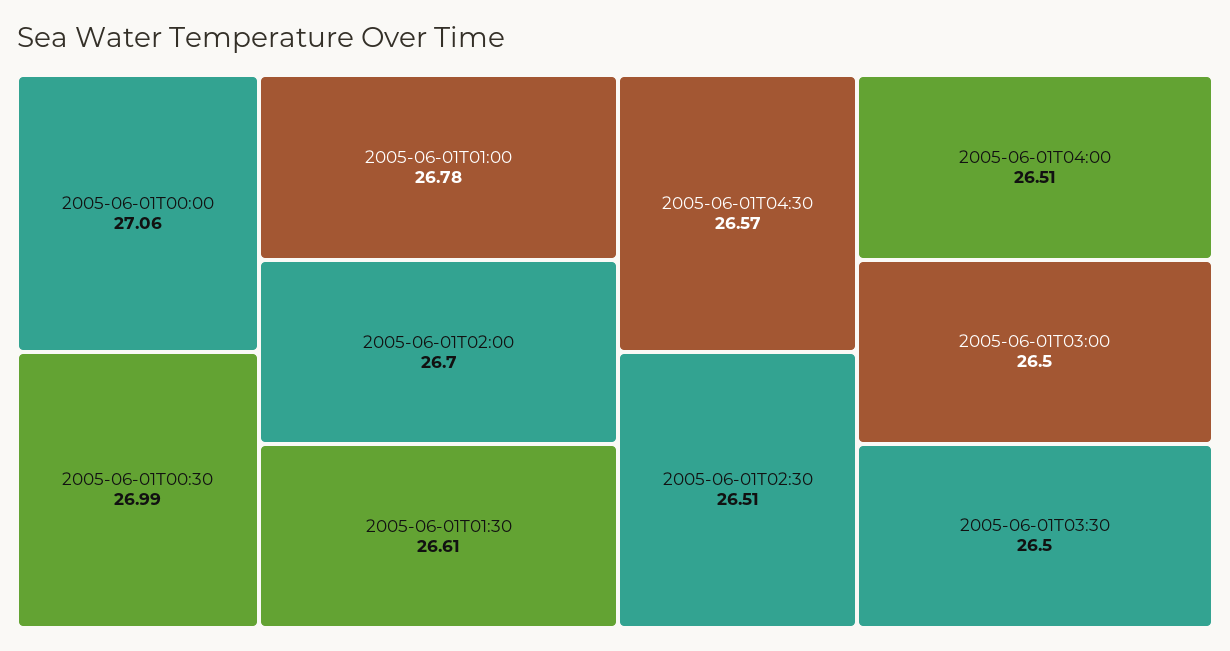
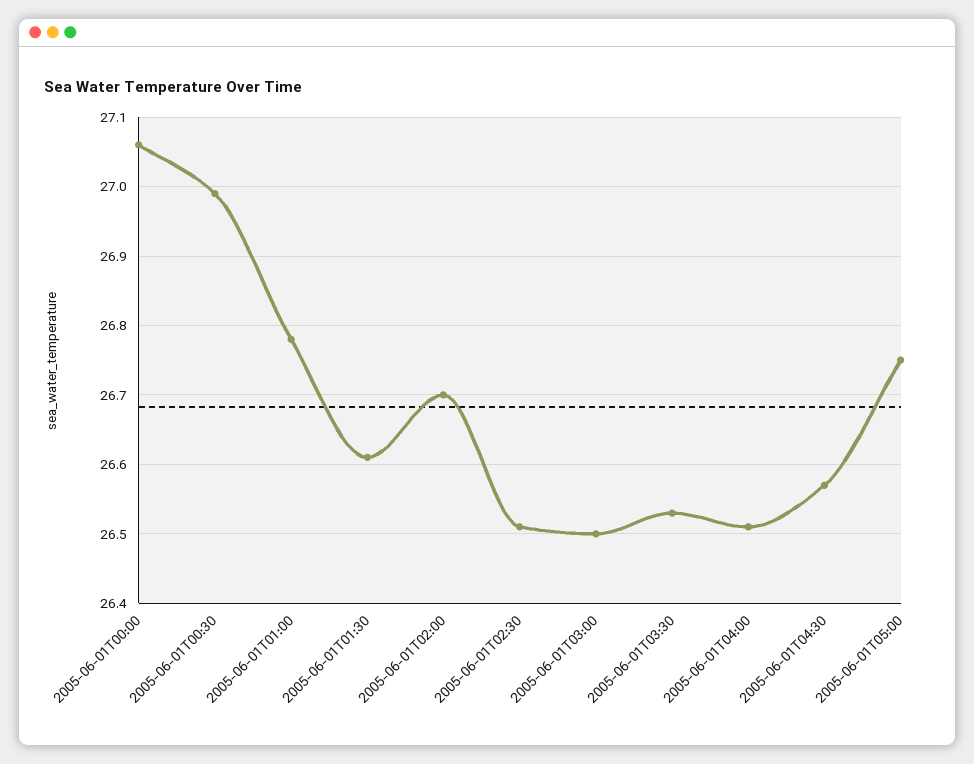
2005-06-01T03:30: 26.5 -> 26.53
2005-06-01T05:00: none -> 26.75

